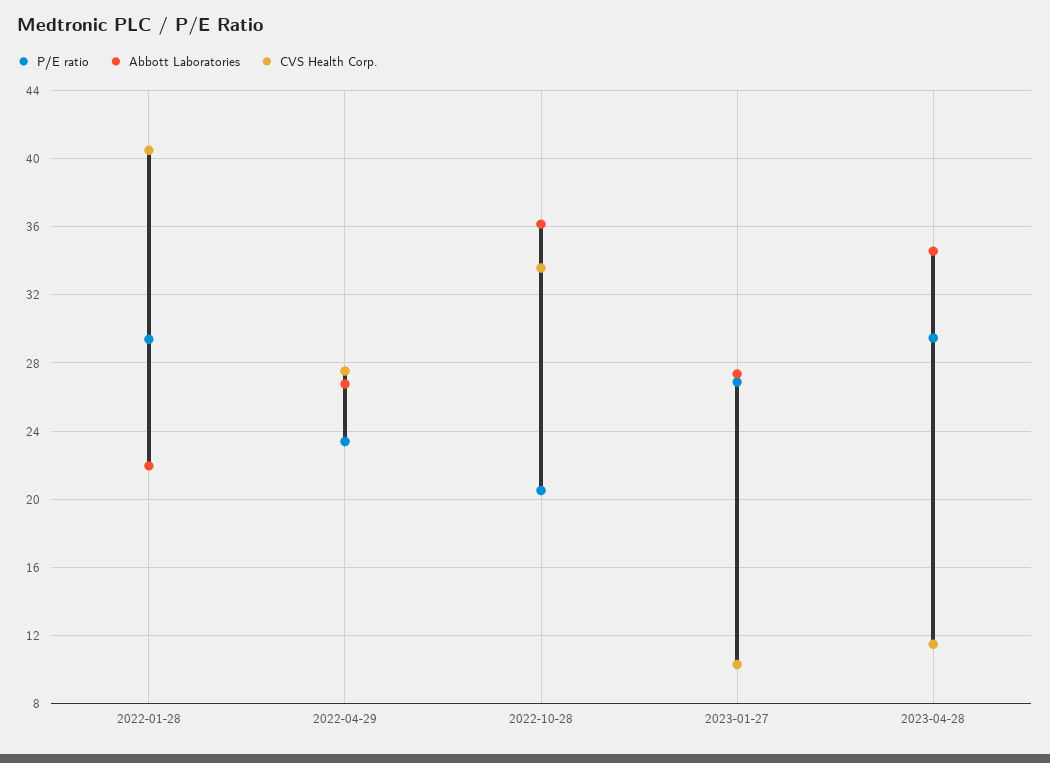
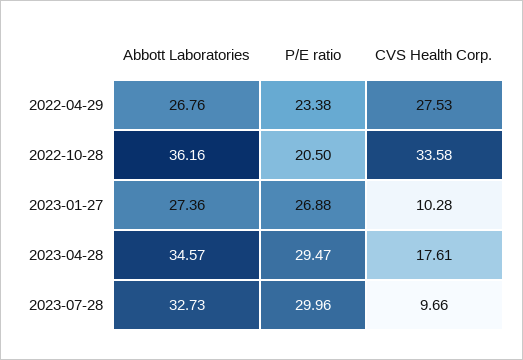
P/E ratio, 2022-01-28: 29.5 -> none
Abbott Laboratories, 2022-01-28: 22 -> none
CVS Health Corp., 2022-01-28: 40.5 -> none
CVS Health Corp., 2023-04-28: 11.5 -> 17.61
Abbott Laboratories, 2023-07-28: none -> 32.73
P/E ratio, 2023-07-28: none -> 29.96
CVS Health Corp., 2023-07-28: none -> 9.66

